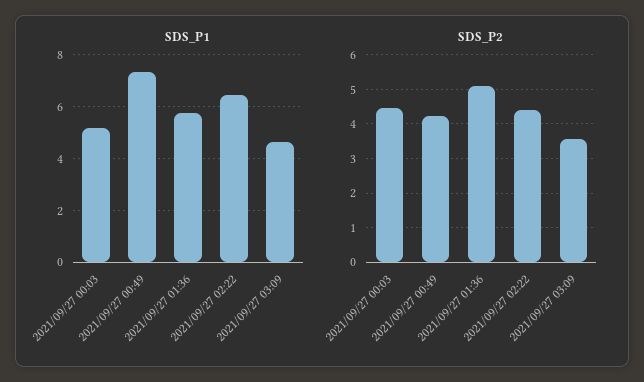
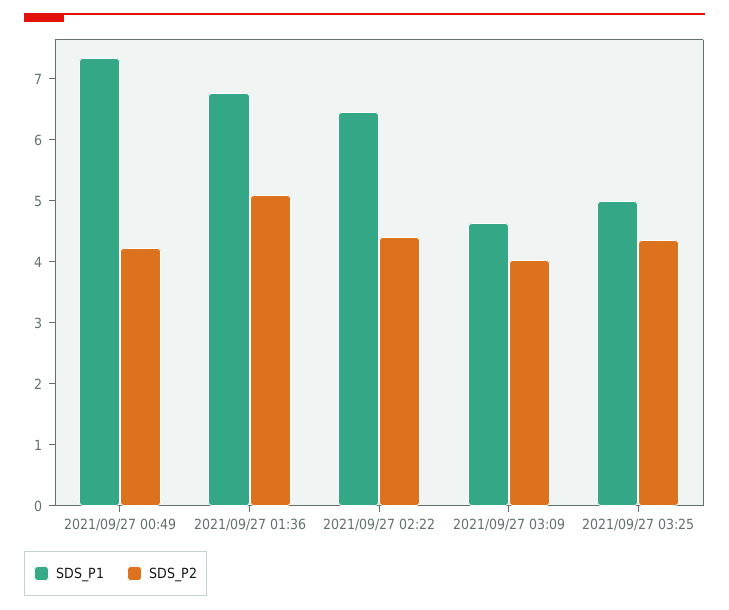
SDS_P1, 2021/09/27 00:03: 5.25 -> none
SDS_P1, 2021/09/27 01:36: 5.75 -> 6.8
SDS_P2, 2021/09/27 00:03: 4.4 -> none
SDS_P2, 2021/09/27 03:09: 3.6 -> 4
SDS_P1, 2021/09/27 03:25: none -> 5
SDS_P2, 2021/09/27 03:25: none -> 4.4

